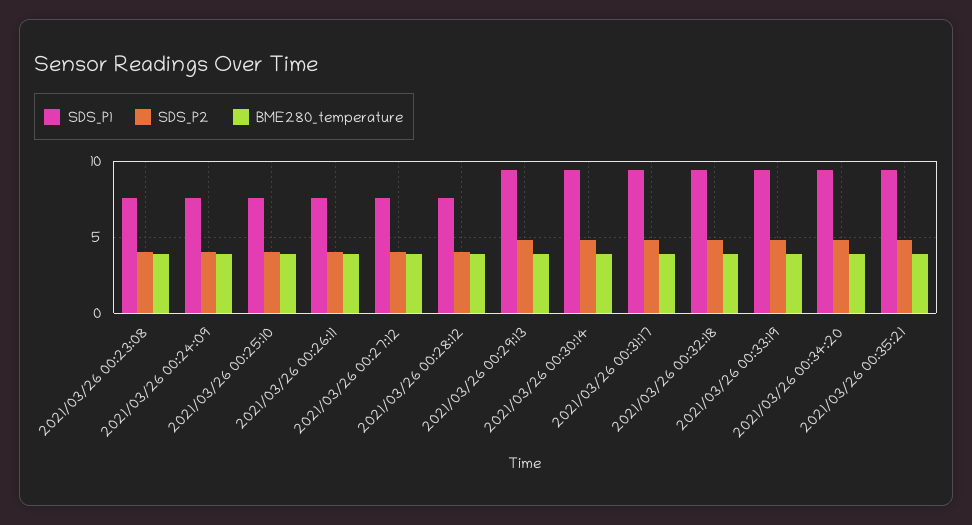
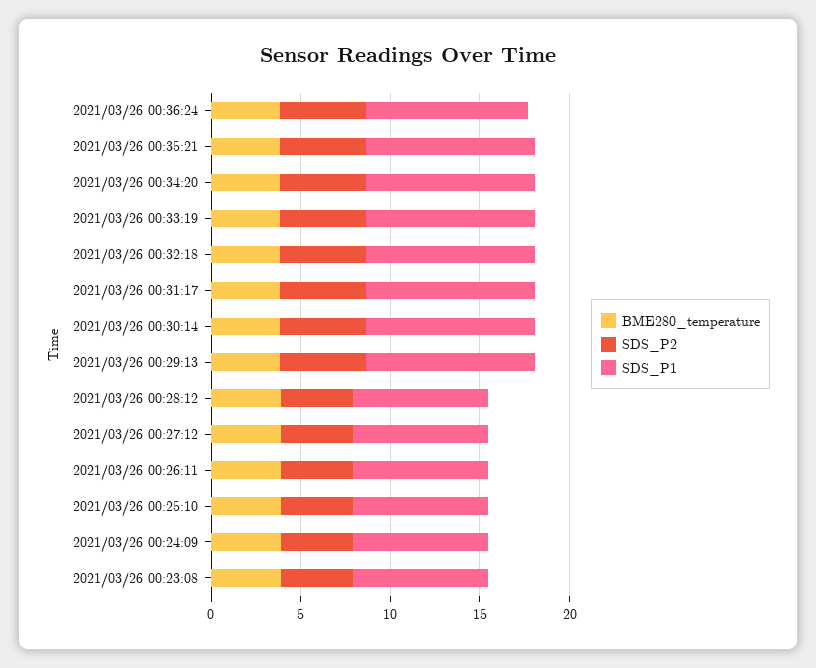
BME280_temperature, 2021/03/26 00:36:24: none -> 4
SDS_P2, 2021/03/26 00:36:24: none -> 5
SDS_P1, 2021/03/26 00:36:24: none -> 9

